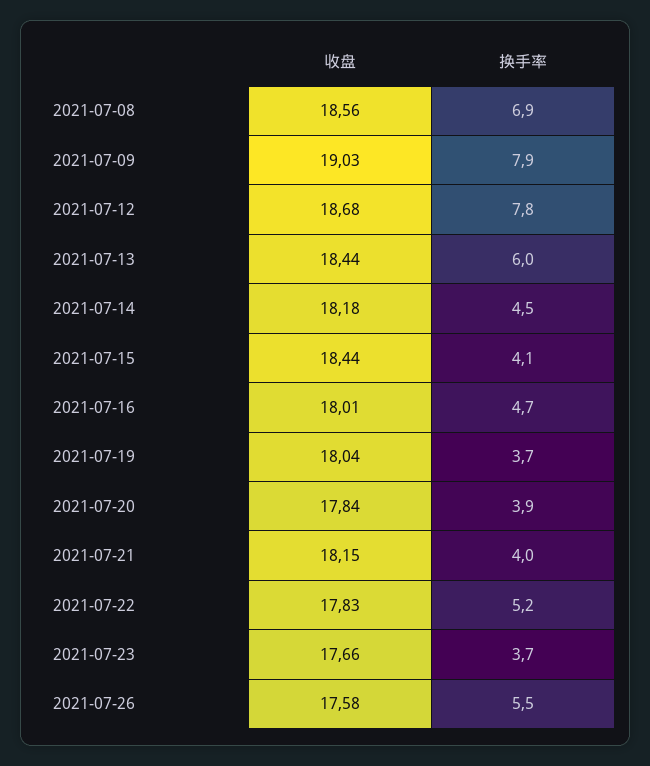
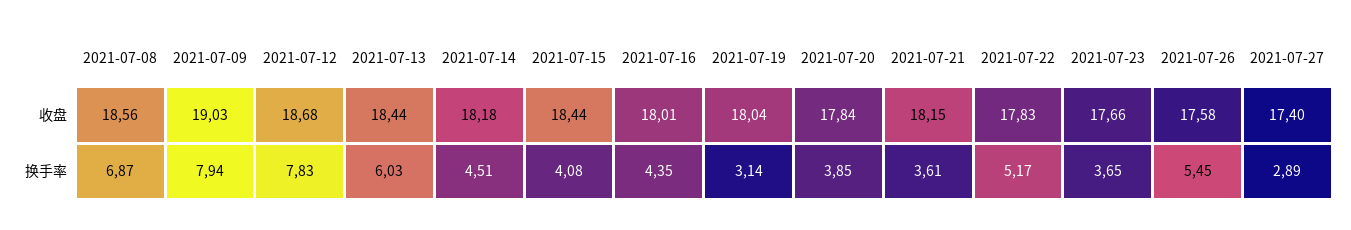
换手率, 2021-07-16: 4.7 -> 4.35
换手率, 2021-07-19: 3.7 -> 3.14
换手率, 2021-07-21: 4 -> 3.61
收盘, 2021-07-27: none -> 17.4
换手率, 2021-07-27: none -> 2.89

